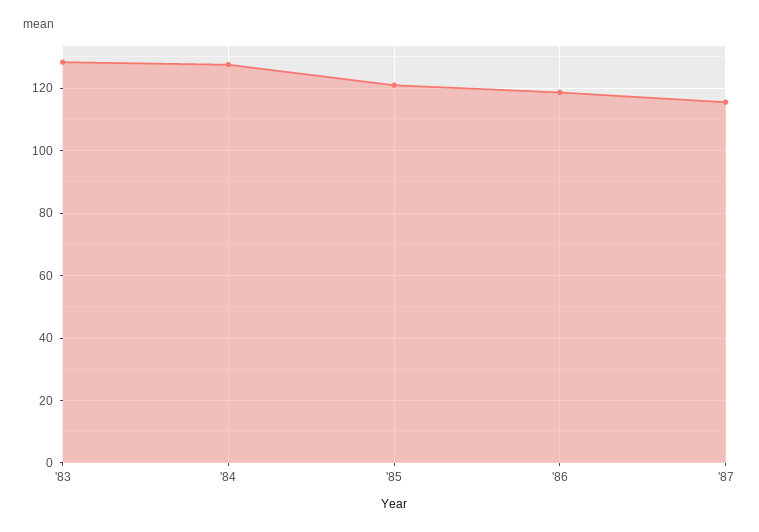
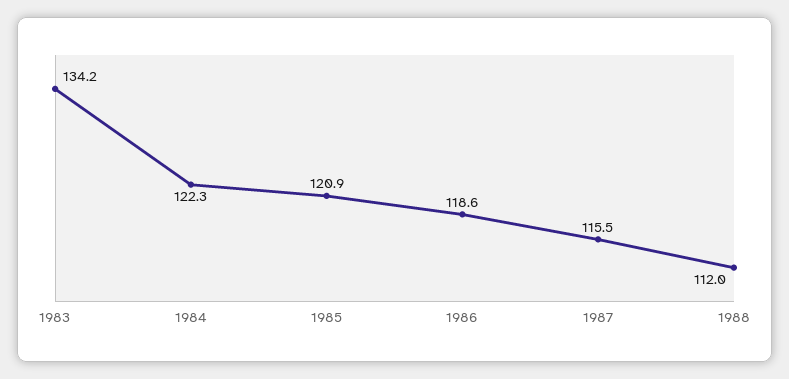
'83: 128 -> 134.2
'84: 128 -> 122.3
1988: none -> 112

